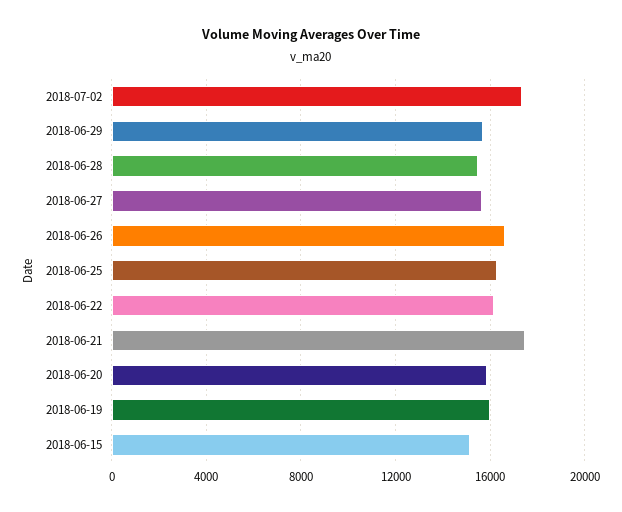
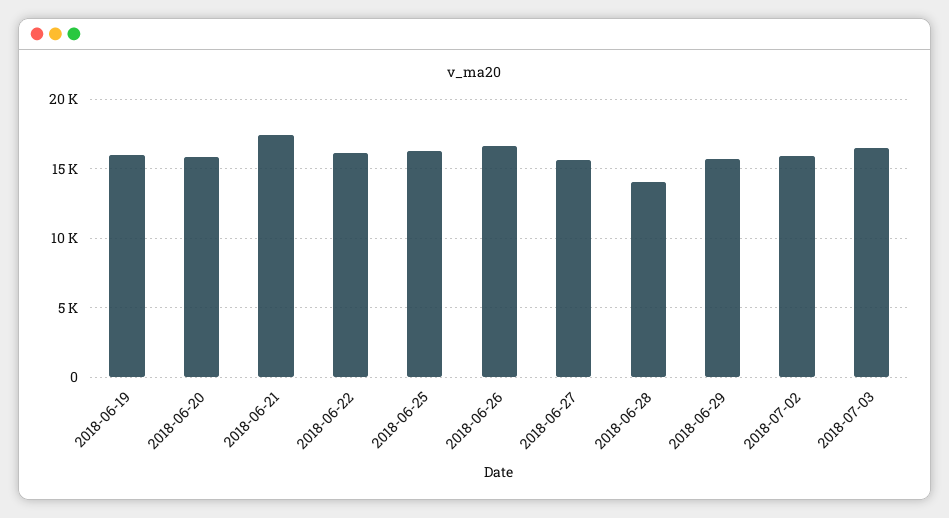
2018-07-02: 17500 -> 16000
2018-06-28: 15500 -> 14000
2018-06-15: 15000 -> none
2018-07-03: none -> 16500

